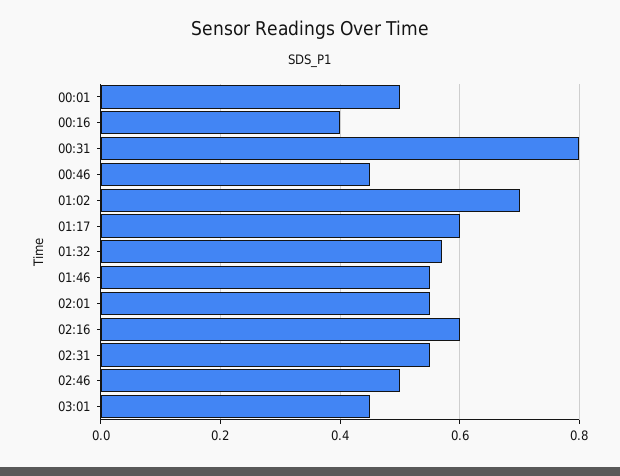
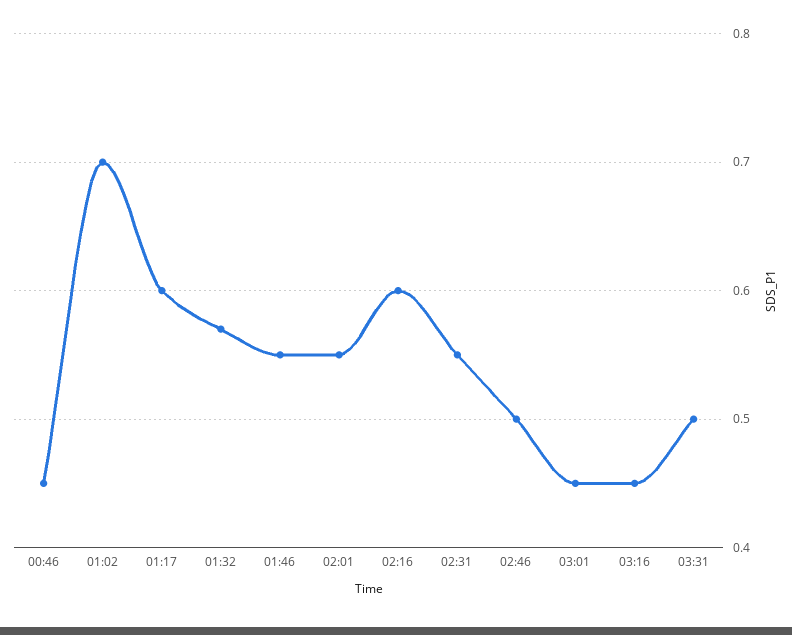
00:01: 0.5 -> none
00:16: 0.4 -> none
00:31: 0.8 -> none
03:16: none -> 0.45
03:31: none -> 0.5

